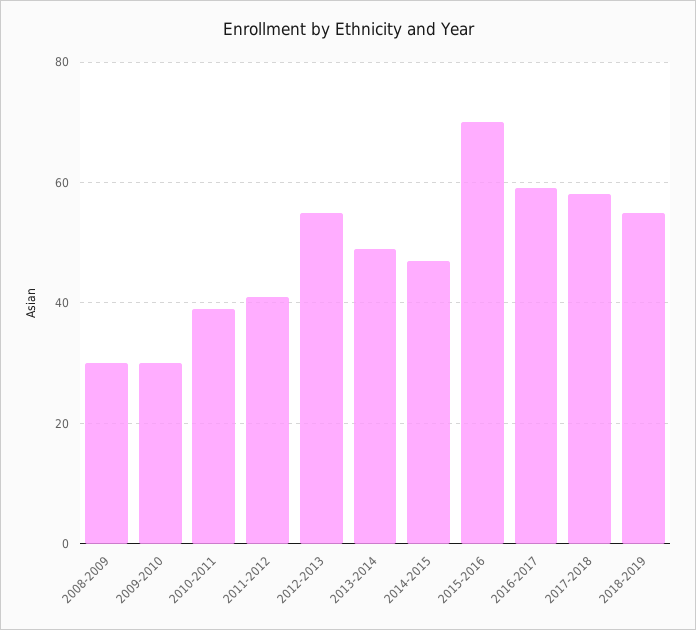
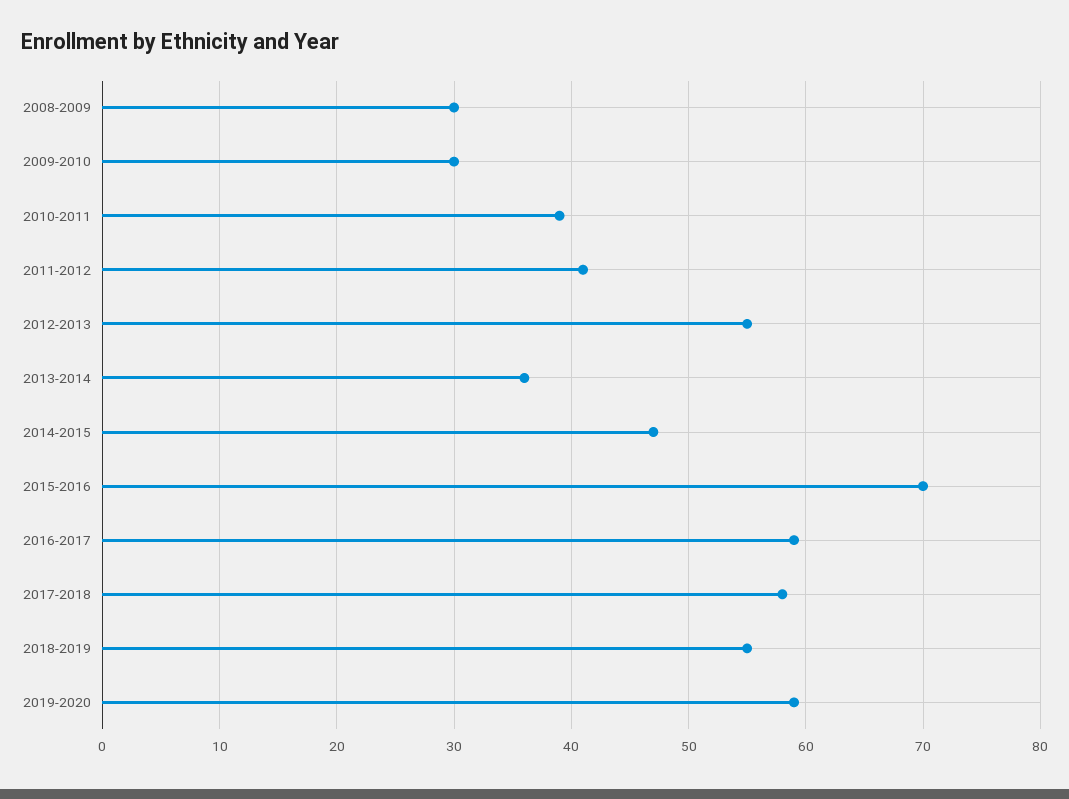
2013-2014: 50 -> 36
2019-2020: none -> 59

